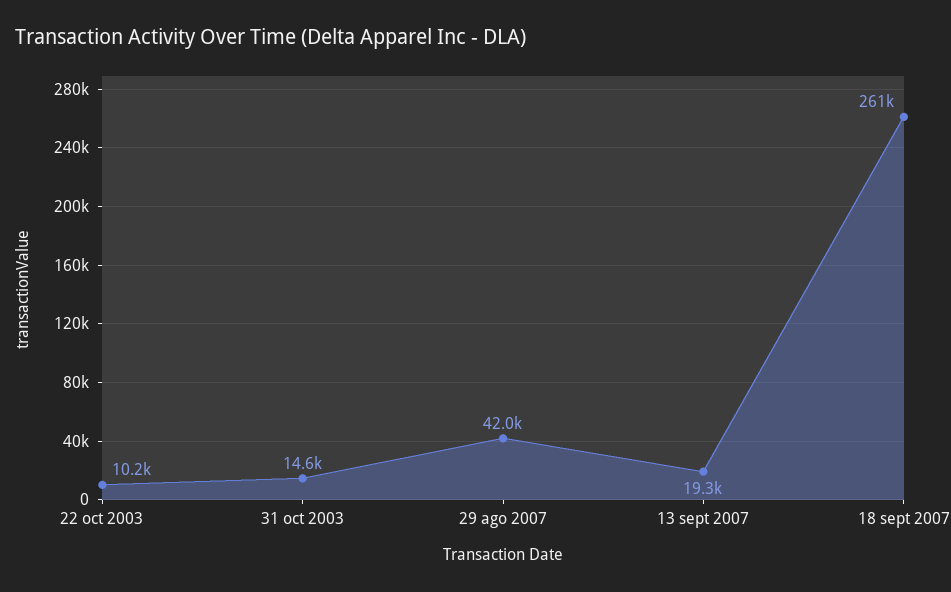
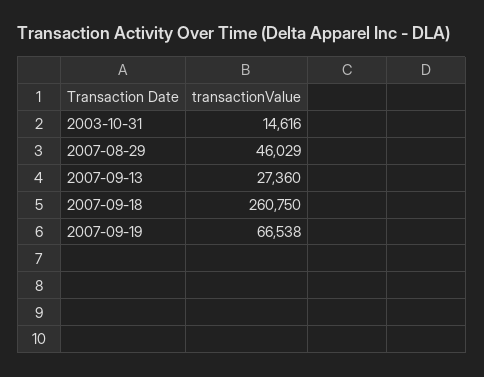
22 oct 2003: 10200 -> none
29 ago 2007: 42000 -> 46029
13 sept 2007: 19300 -> 27360
2007-09-19: none -> 66538

